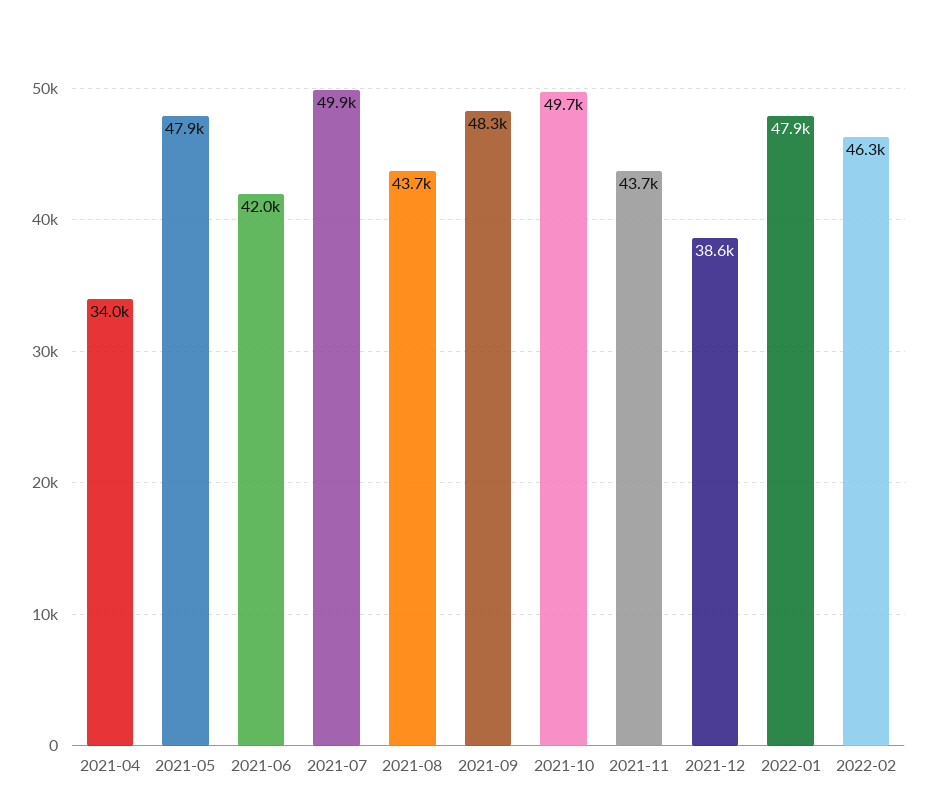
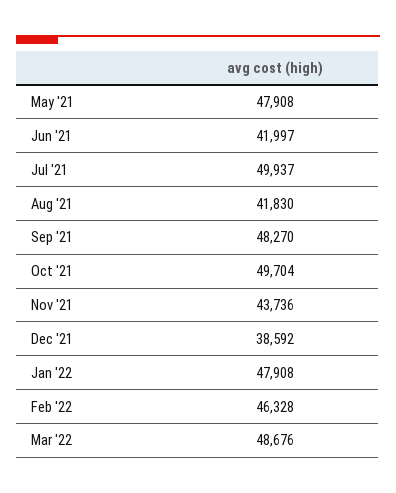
2021-04: 34000 -> none
2021-08: 43700 -> 41830
Mar '22: none -> 48676

